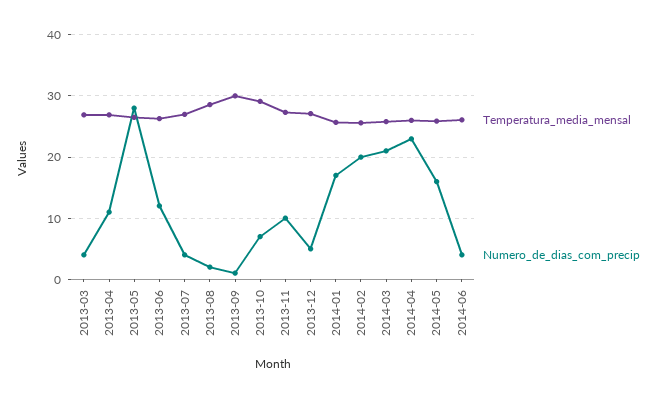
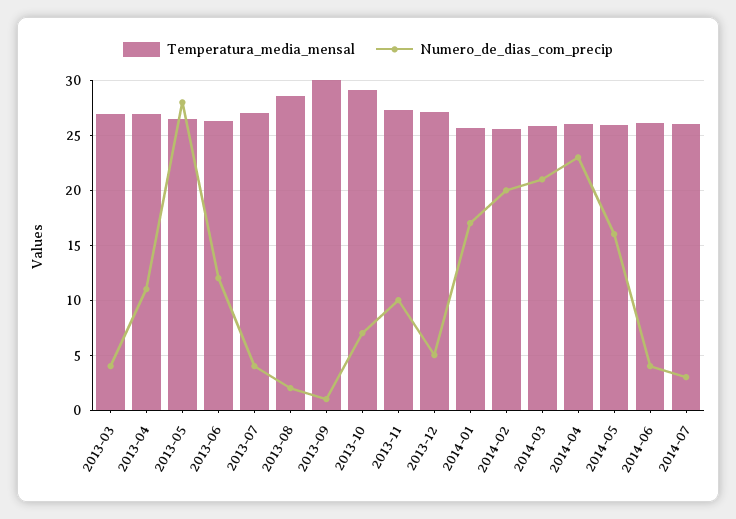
Temperatura_media_mensal, 2014-07: none -> 26
Numero_de_dias_com_precip, 2014-07: none -> 3

